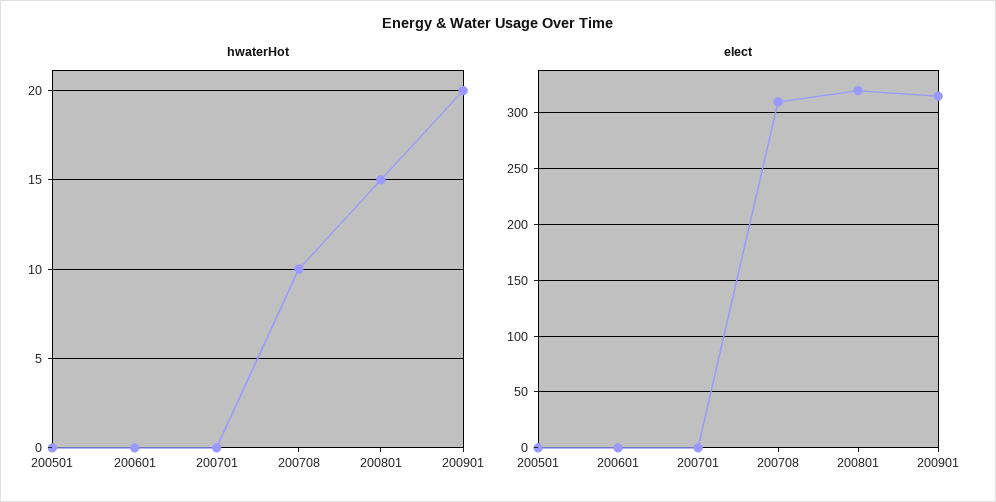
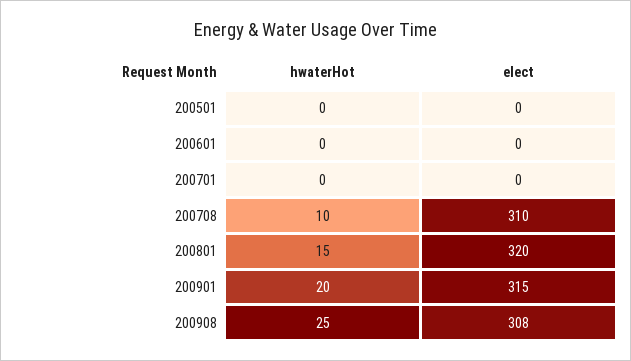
hwaterHot, 200908: none -> 25
elect, 200908: none -> 308

